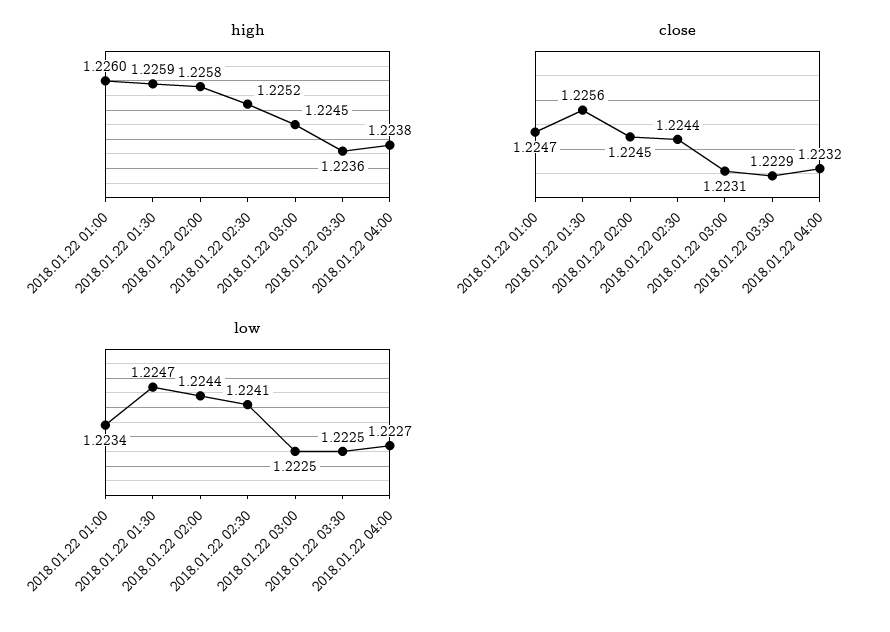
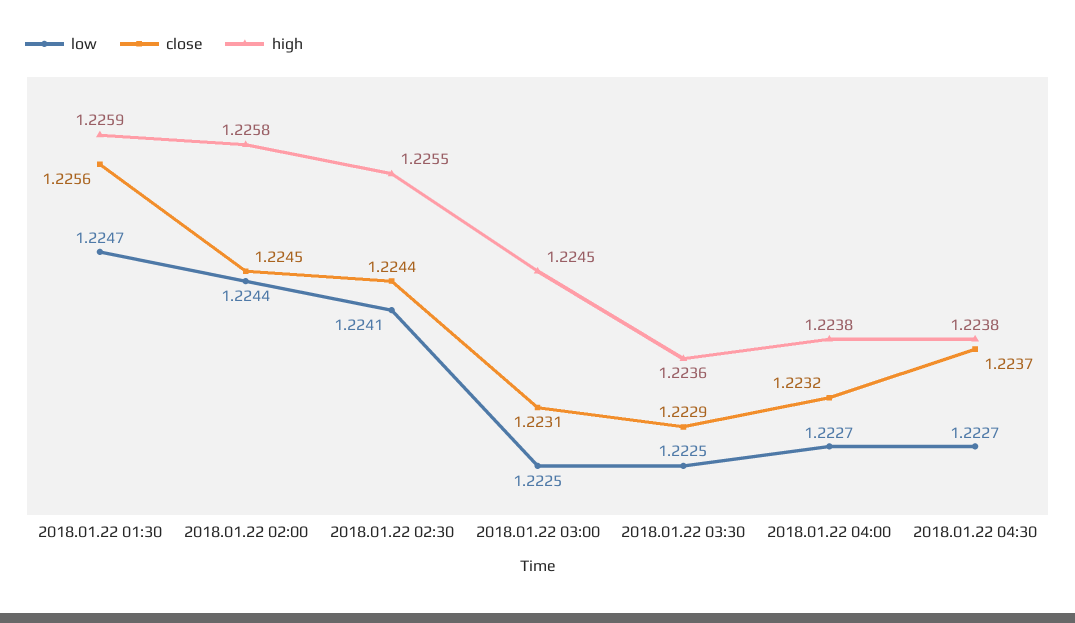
high, 2018.01.22 01:00: 1.226 -> none
high, 2018.01.22 02:30: 1.2252 -> 1.2255
close, 2018.01.22 01:00: 1.2247 -> none
low, 2018.01.22 01:00: 1.2234 -> none
low, 2018.01.22 04:30: none -> 1.2227
close, 2018.01.22 04:30: none -> 1.2237
high, 2018.01.22 04:30: none -> 1.2238

